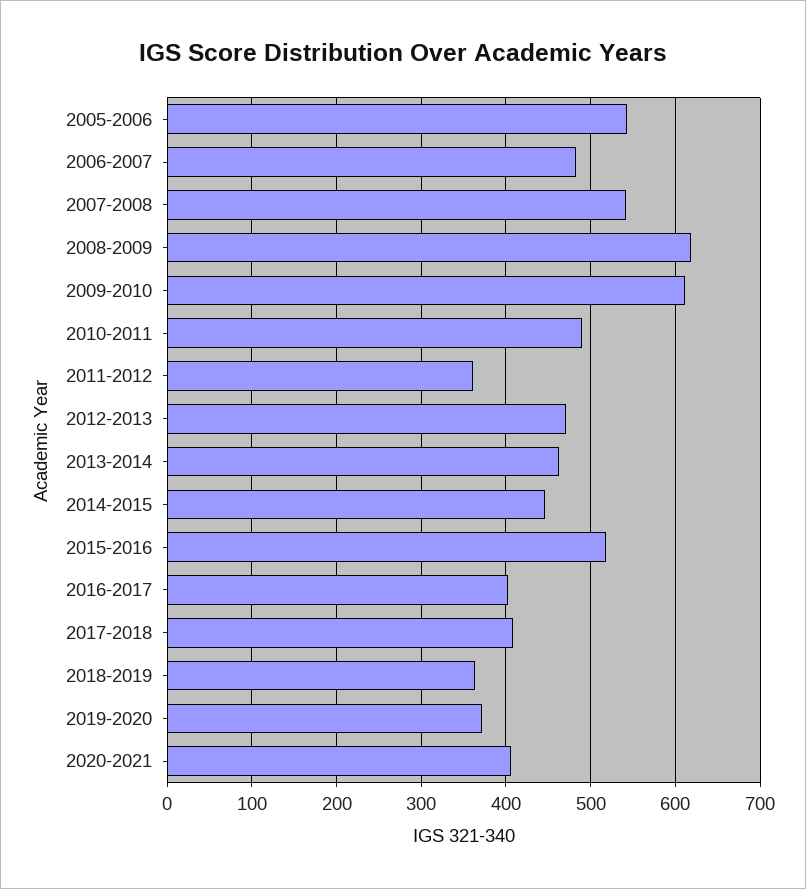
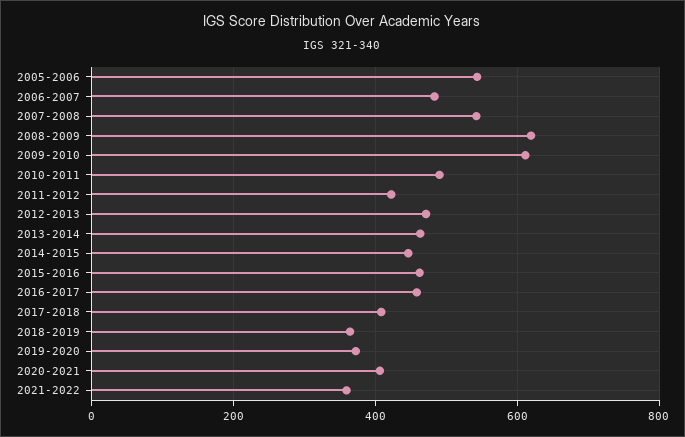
2011-2012: 360 -> 420
2015-2016: 520 -> 460
2016-2017: 400 -> 460
2021-2022: none -> 360

